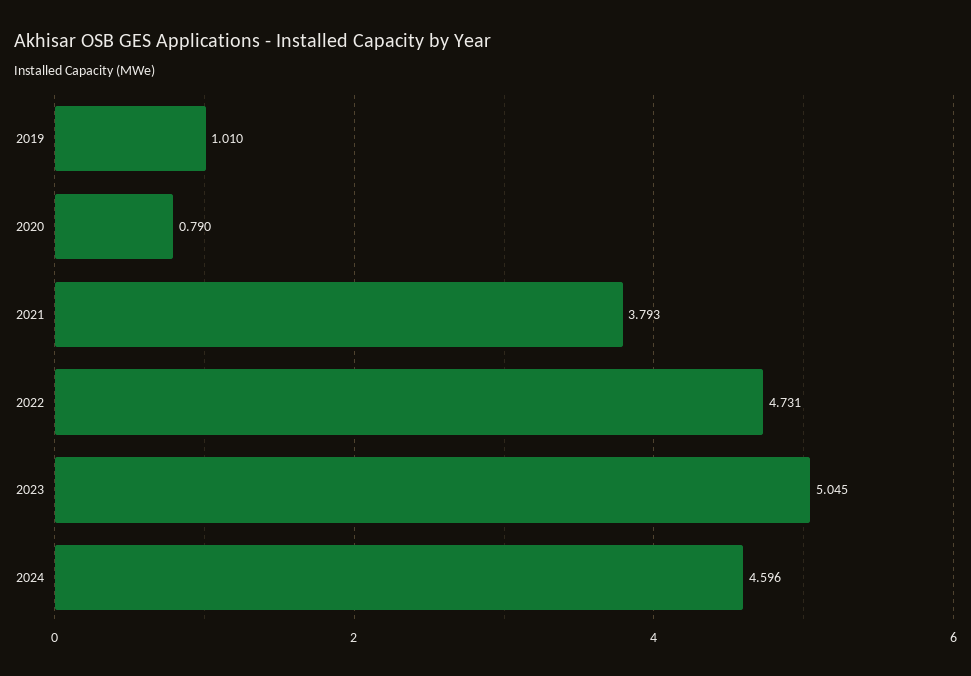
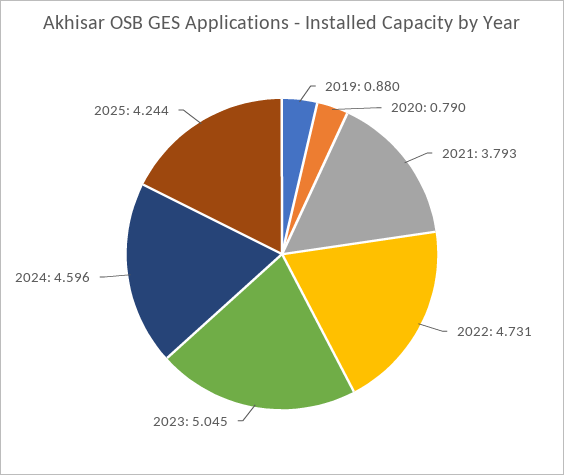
2019: 1.01 -> 0.88
2025: none -> 4.244

